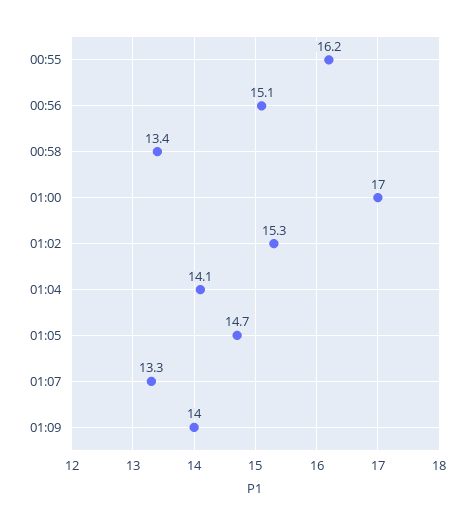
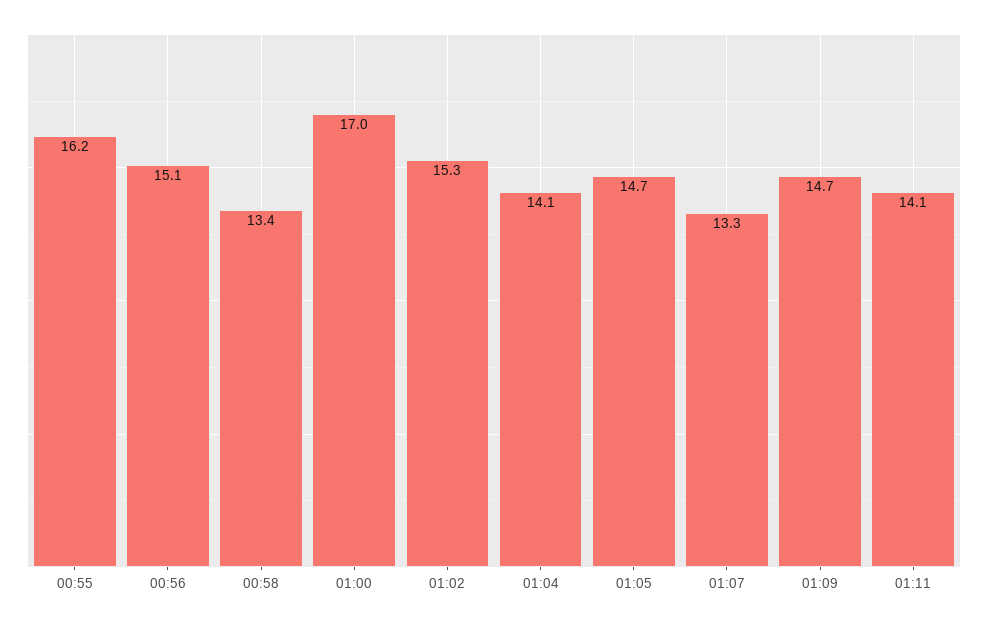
01:09: 14 -> 14.7
01:11: none -> 14.1

